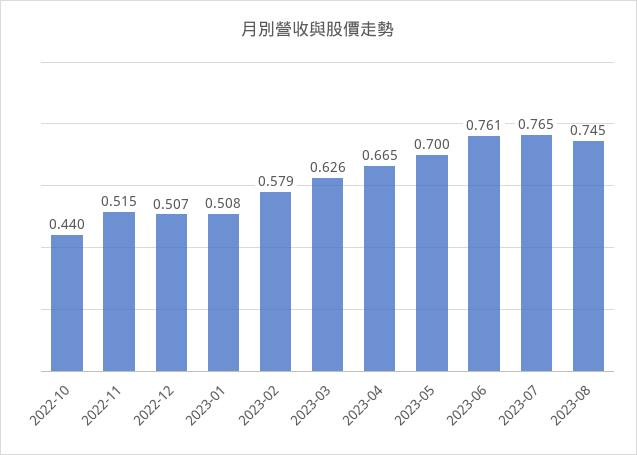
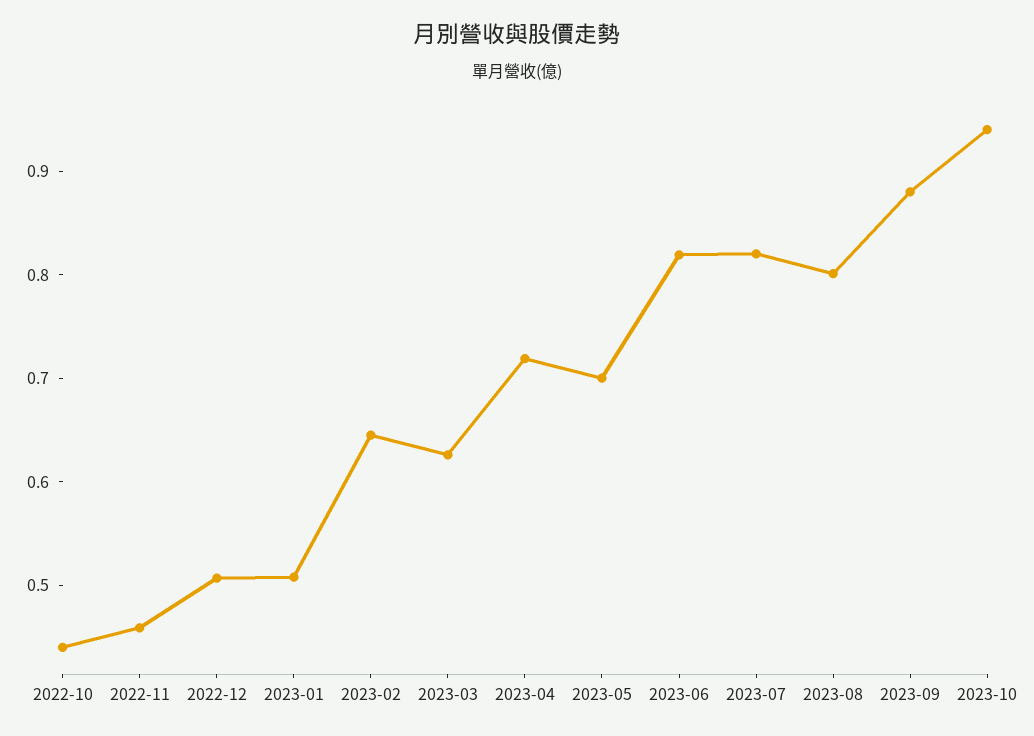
2022-11: 0.515 -> 0.46
2023-02: 0.579 -> 0.64
2023-04: 0.665 -> 0.72
2023-06: 0.761 -> 0.82
2023-07: 0.765 -> 0.82
2023-08: 0.745 -> 0.8
2023-09: none -> 0.88
2023-10: none -> 0.94

